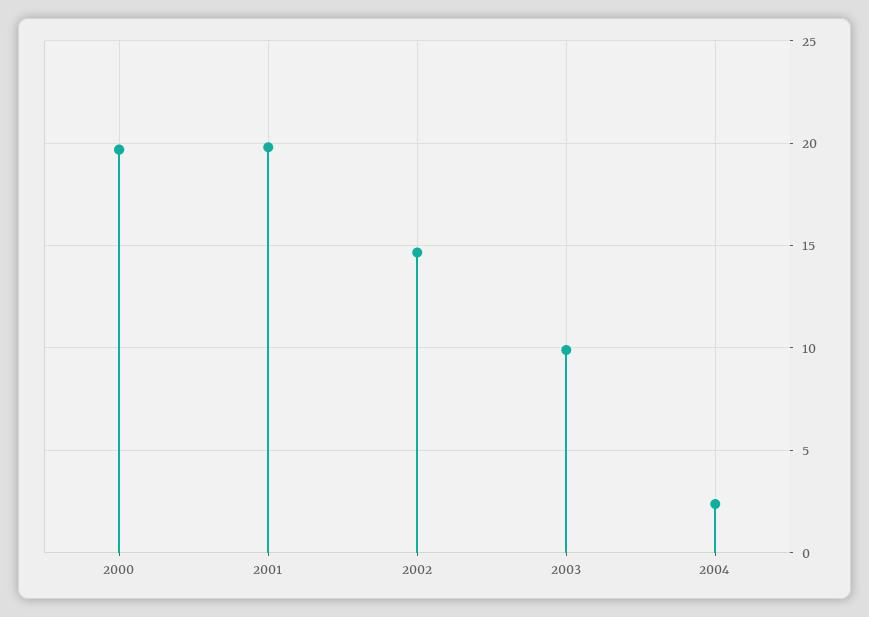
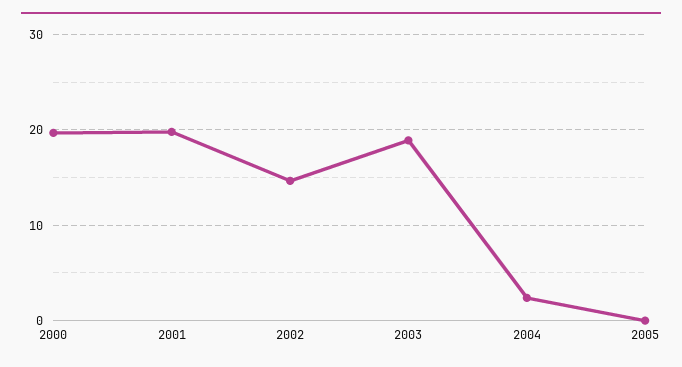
2003: 10 -> 19
2005: none -> 0

